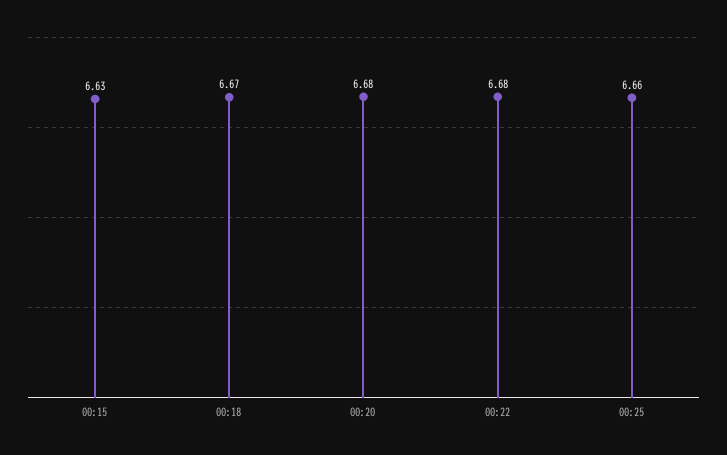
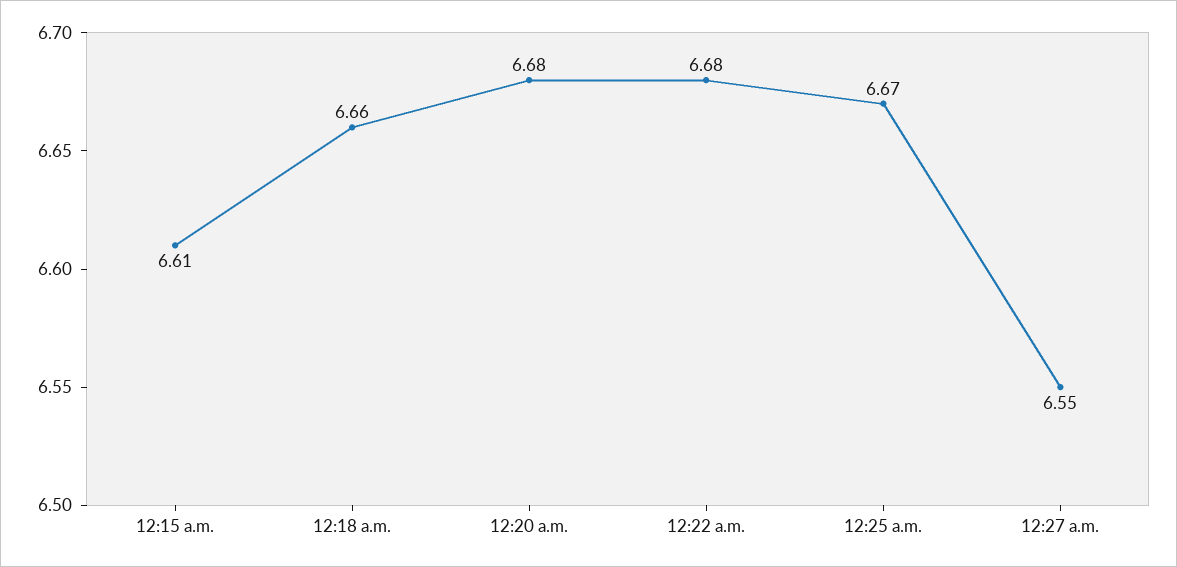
00:15: 6.63 -> 6.61
00:18: 6.67 -> 6.66
00:25: 6.66 -> 6.67
12:27 a.m.: none -> 6.55

